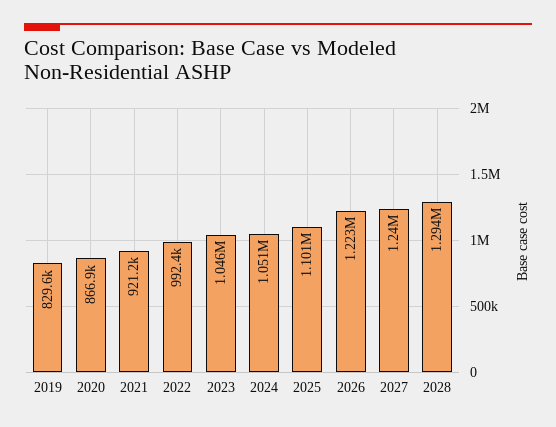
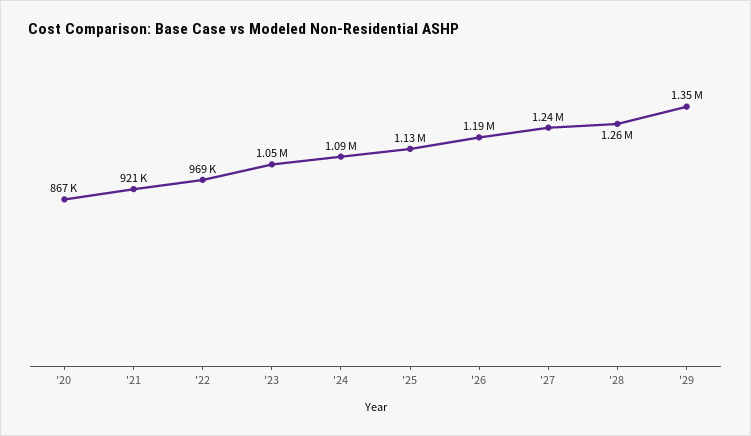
2019: 829600 -> none
2022: 992400 -> 969000
2024: 1051000 -> 1090000
2025: 1101000 -> 1130000
2026: 1223000 -> 1190000
2028: 1294000 -> 1260000
'29: none -> 1350000

